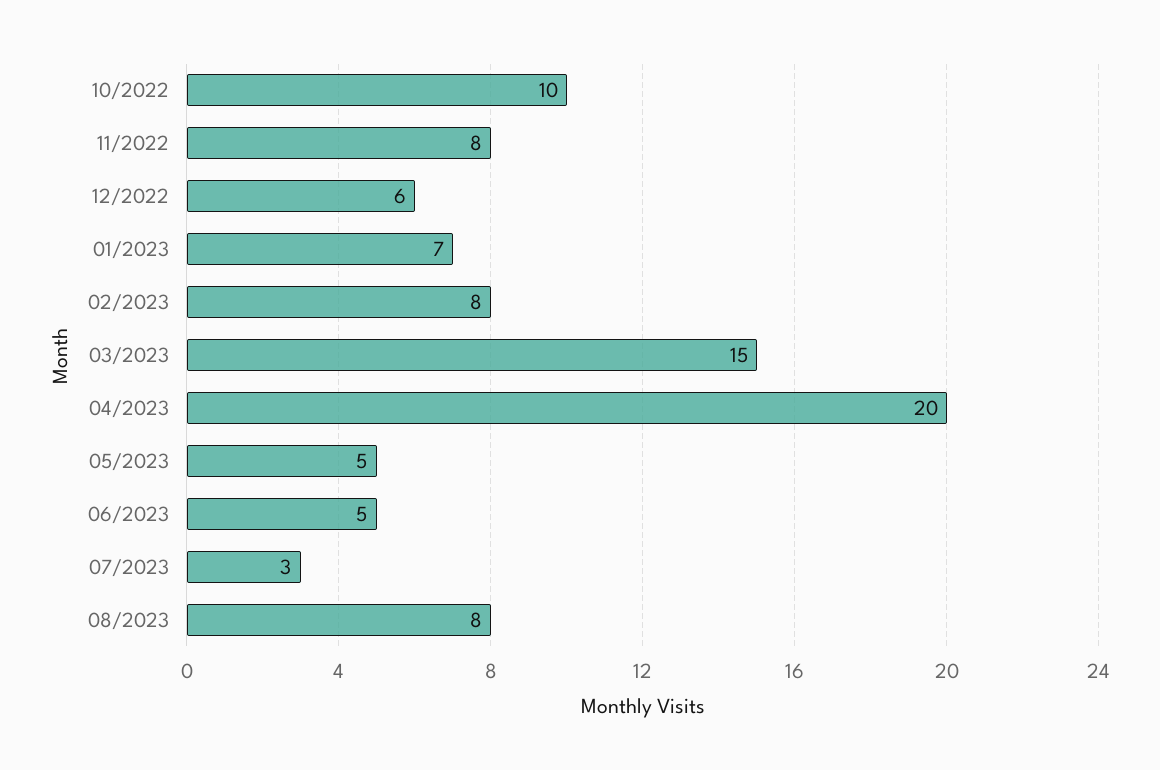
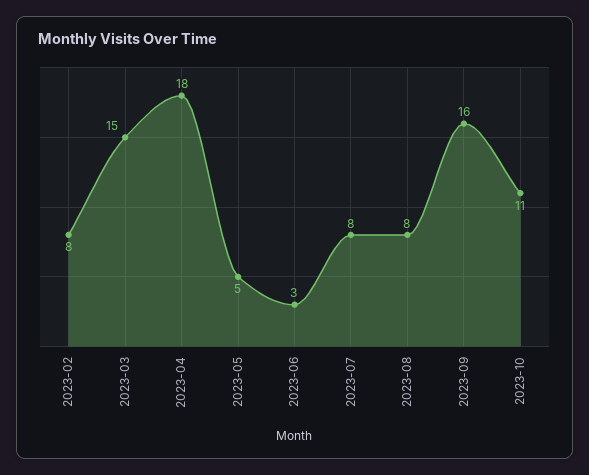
10/2022: 10 -> none
11/2022: 8 -> none
12/2022: 6 -> none
01/2023: 7 -> none
04/2023: 20 -> 18
06/2023: 5 -> 3
07/2023: 3 -> 8
2023-09: none -> 16
2023-10: none -> 11

